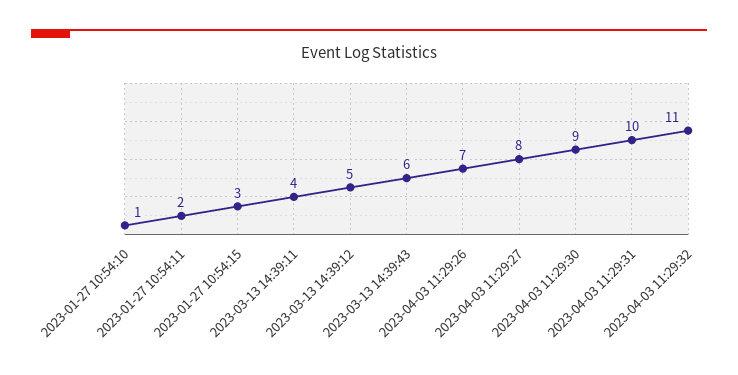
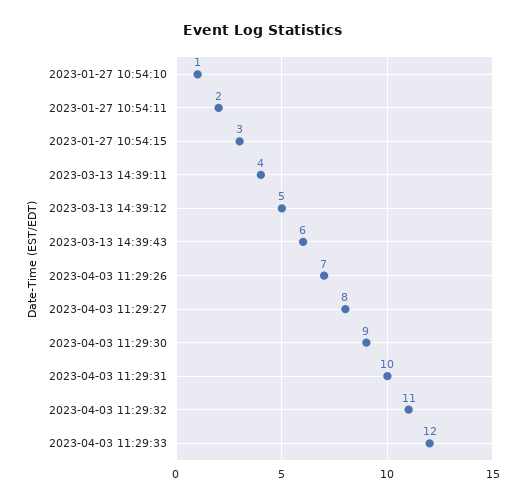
2023-04-03 11:29:33: none -> 12

